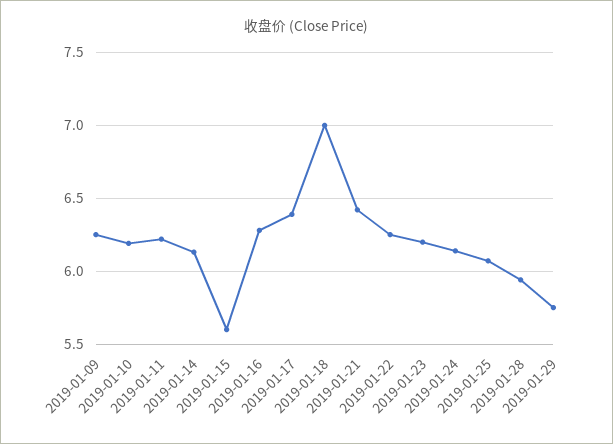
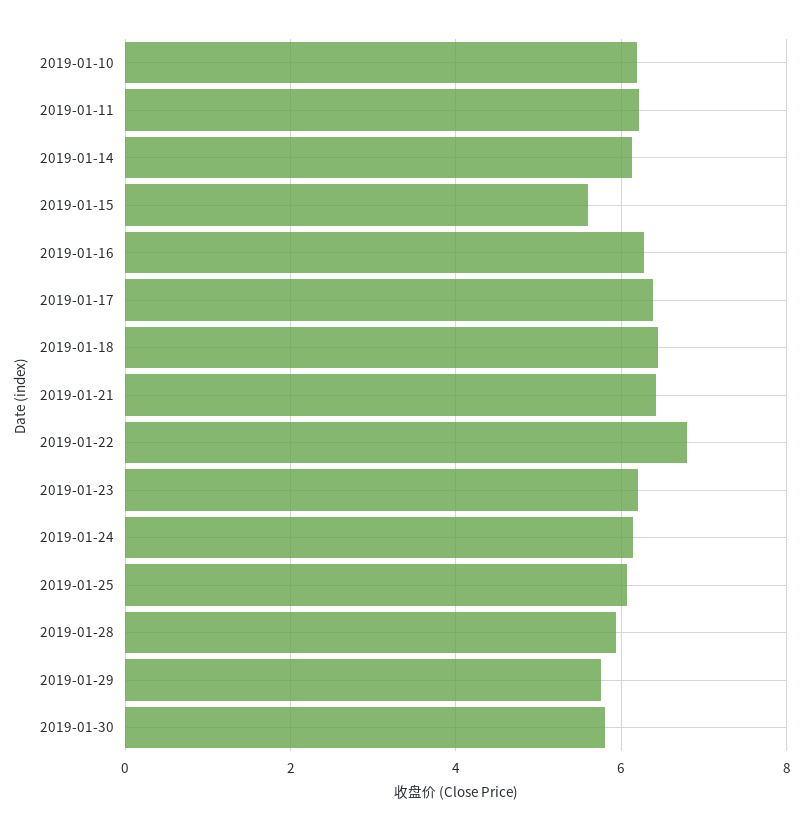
2019-01-09: 6.25 -> none
2019-01-18: 7 -> 6.4
2019-01-22: 6.25 -> 6.8
2019-01-30: none -> 5.8

